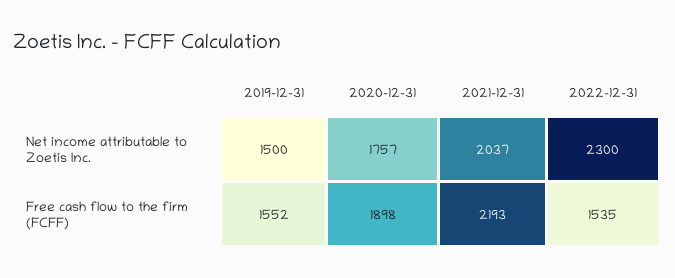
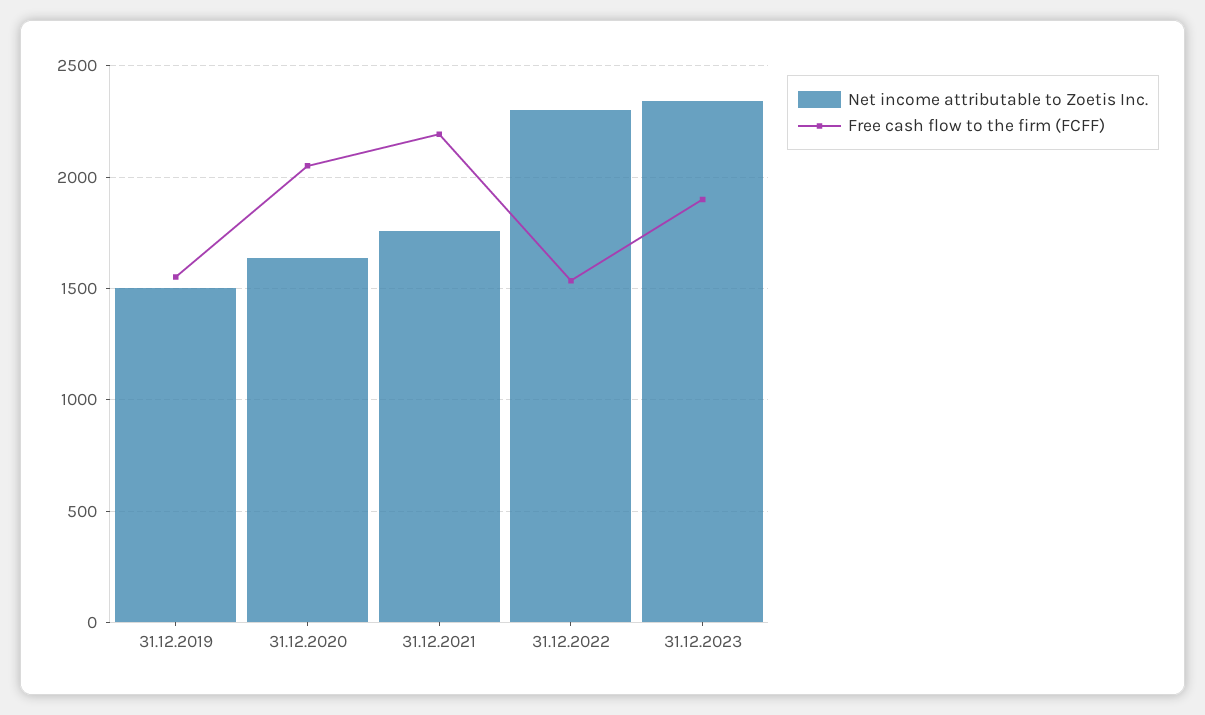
Net income attributable to Zoetis Inc., 2020-12-31: 1757 -> 1650
Net income attributable to Zoetis Inc., 2021-12-31: 2037 -> 1750
Free cash flow to the firm (FCFF), 2020-12-31: 1898 -> 2050
Net income attributable to Zoetis Inc., 31.12.2023: none -> 2350
Free cash flow to the firm (FCFF), 31.12.2023: none -> 1900

